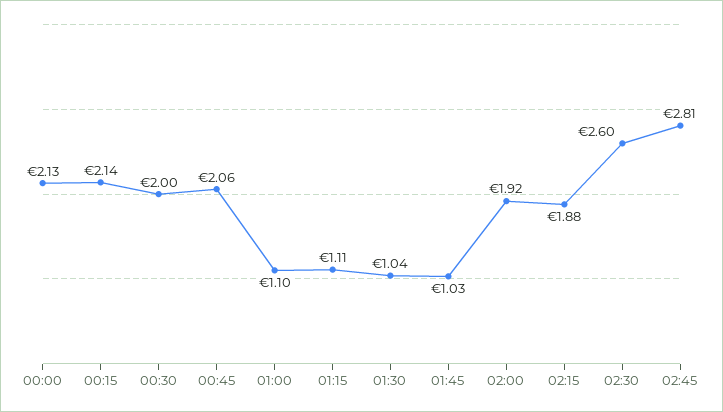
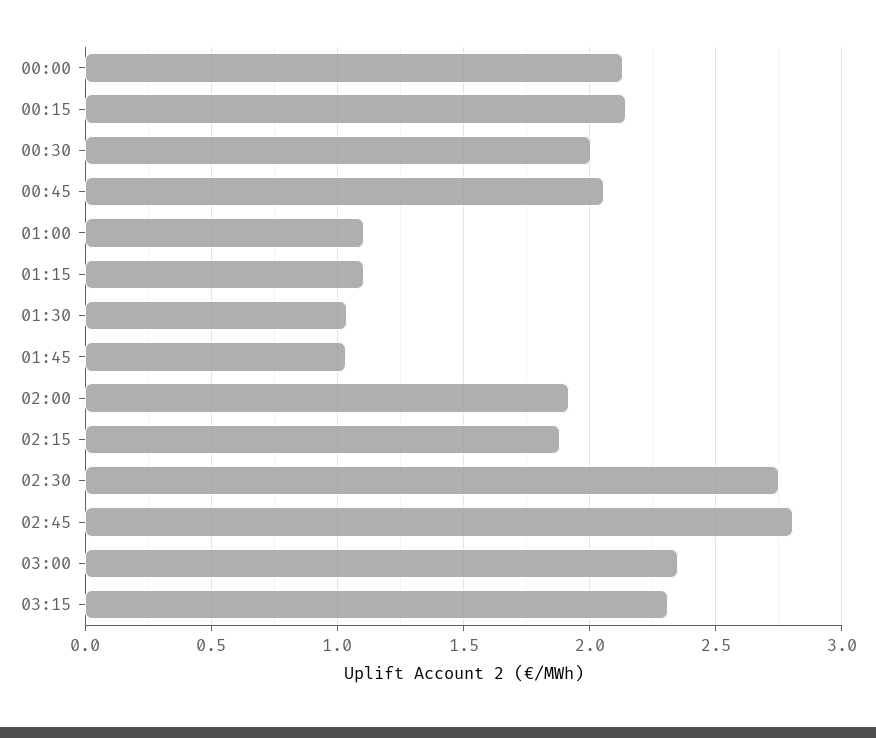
02:30: 2.6 -> 2.75
03:00: none -> 2.35
03:15: none -> 2.3

